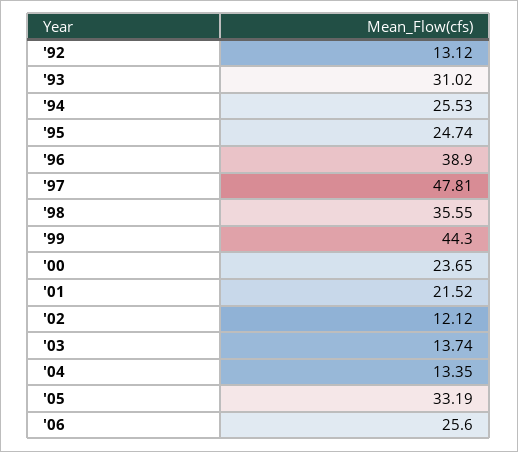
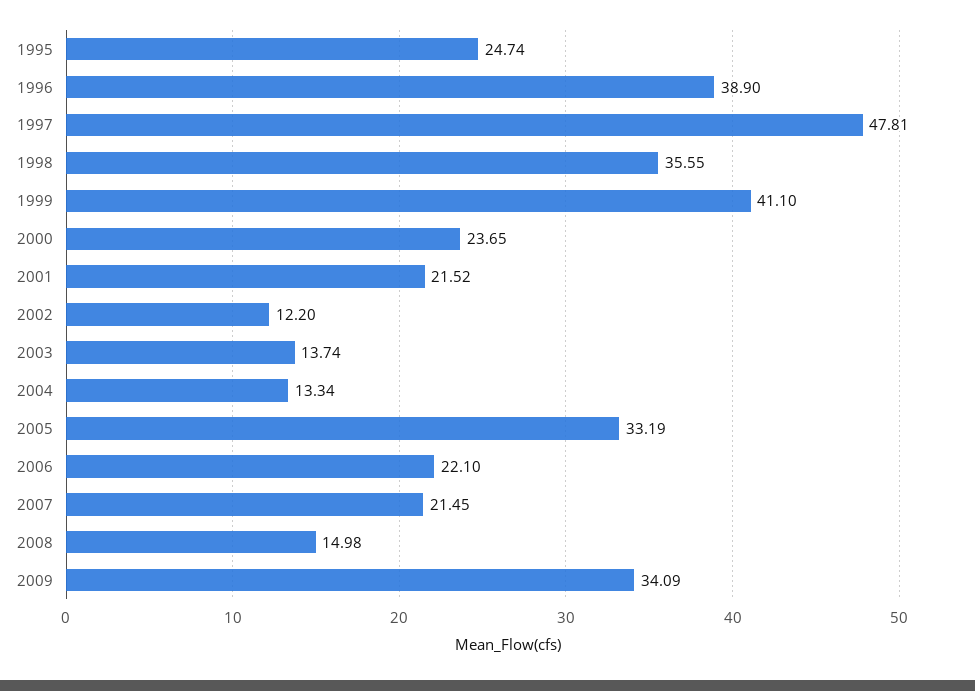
'92: 13.12 -> none
'93: 31.02 -> none
'94: 25.53 -> none
'99: 44.3 -> 41.1
'02: 12.12 -> 12.2
'04: 13.35 -> 13.34
'06: 25.6 -> 22.1
2007: none -> 21.45
2008: none -> 14.98
2009: none -> 34.09

